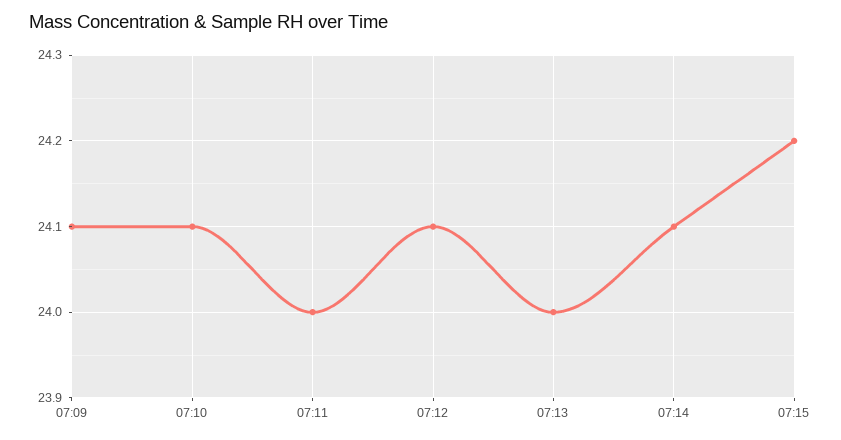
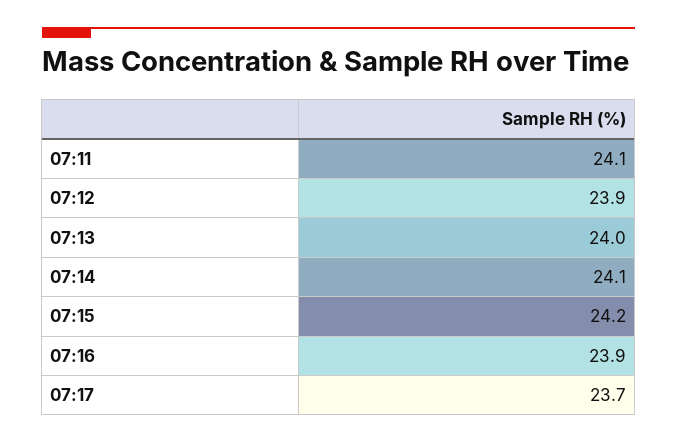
07:09: 24.1 -> none
07:10: 24.1 -> none
07:11: 24 -> 24.1
07:12: 24.1 -> 23.9
07:16: none -> 23.9
07:17: none -> 23.7

